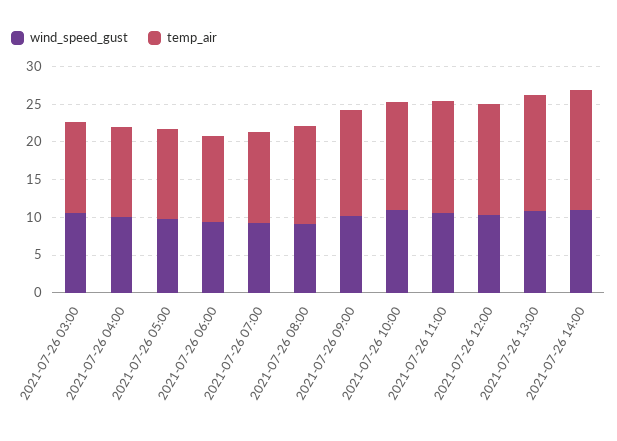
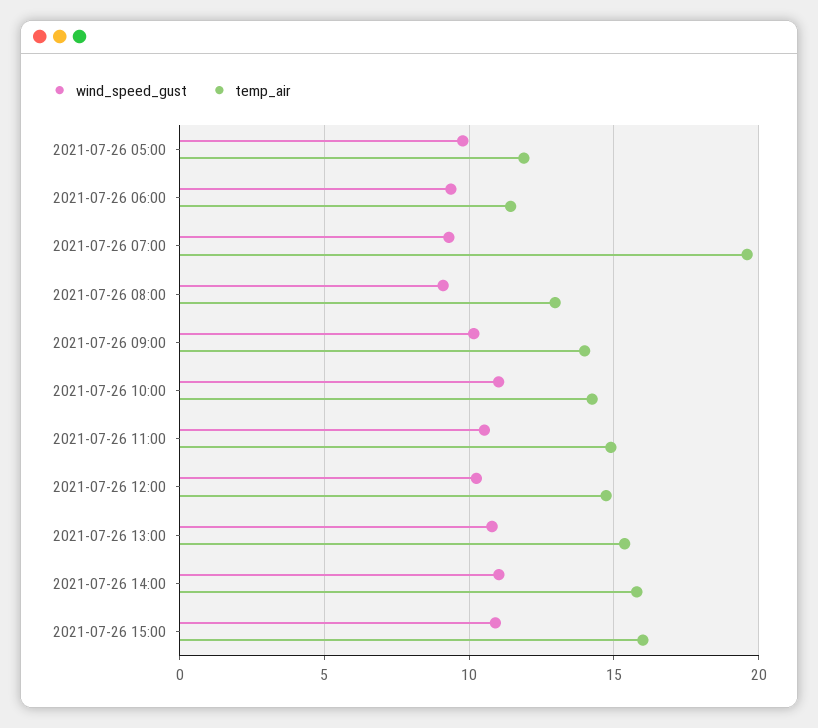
wind_speed_gust, 2021-07-26 03:00: 10 -> none
temp_air, 2021-07-26 03:00: 12.5 -> none
wind_speed_gust, 2021-07-26 04:00: 10 -> none
temp_air, 2021-07-26 04:00: 12.5 -> none
temp_air, 2021-07-26 07:00: 12.5 -> 19.5
wind_speed_gust, 2021-07-26 15:00: none -> 11
temp_air, 2021-07-26 15:00: none -> 16

